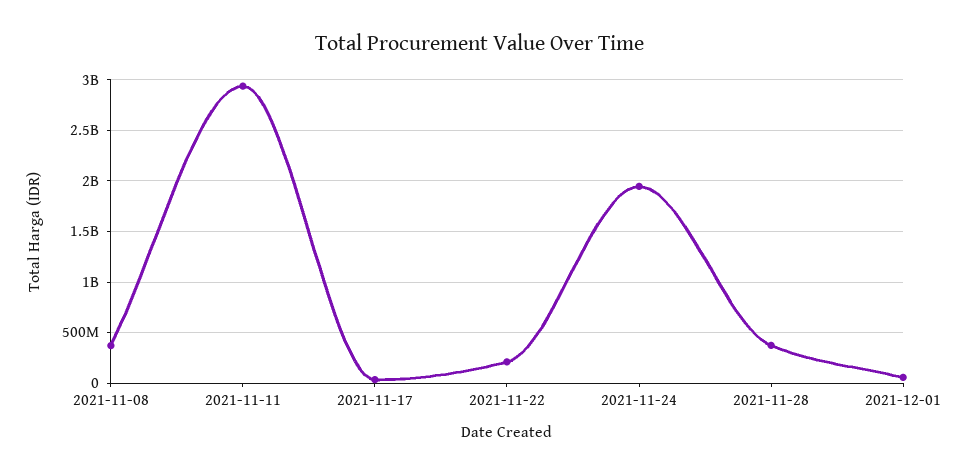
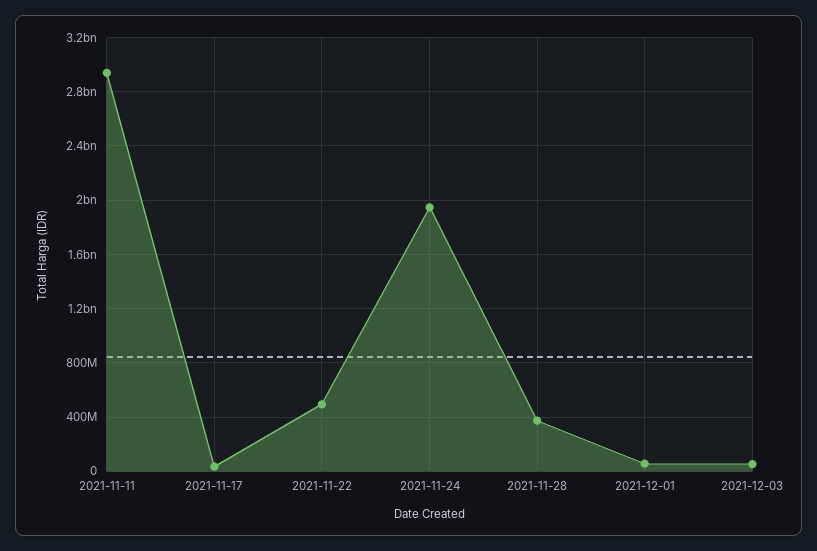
2021-11-08: 400000000 -> none
2021-11-22: 200000000 -> 500000000
2021-12-03: none -> 50000000

